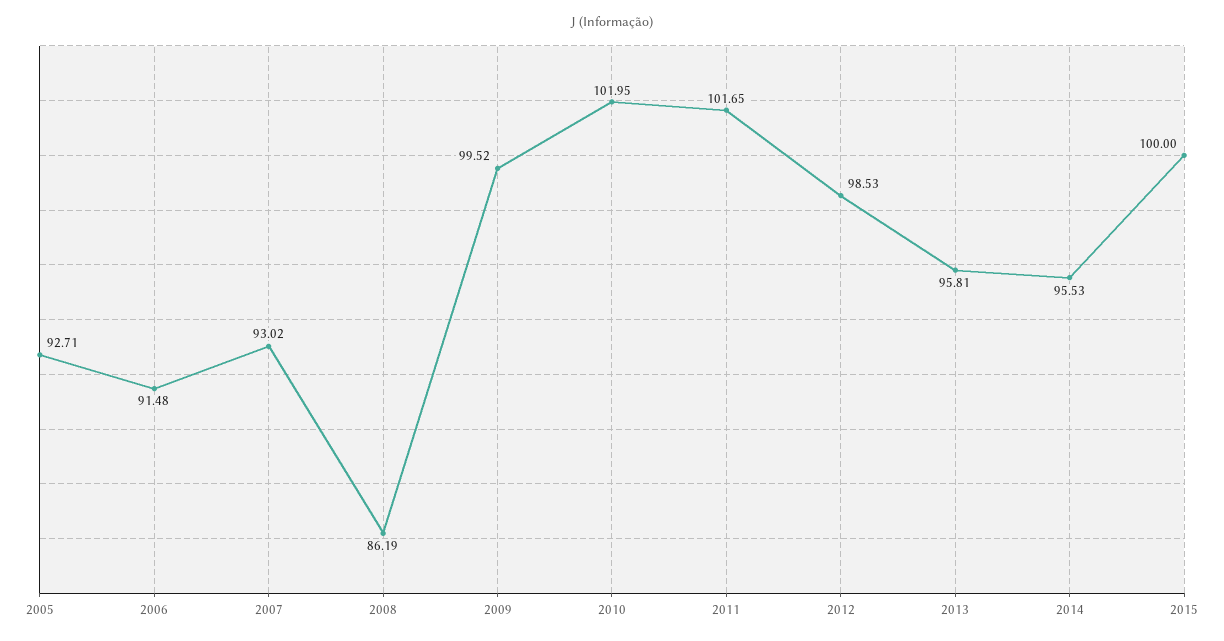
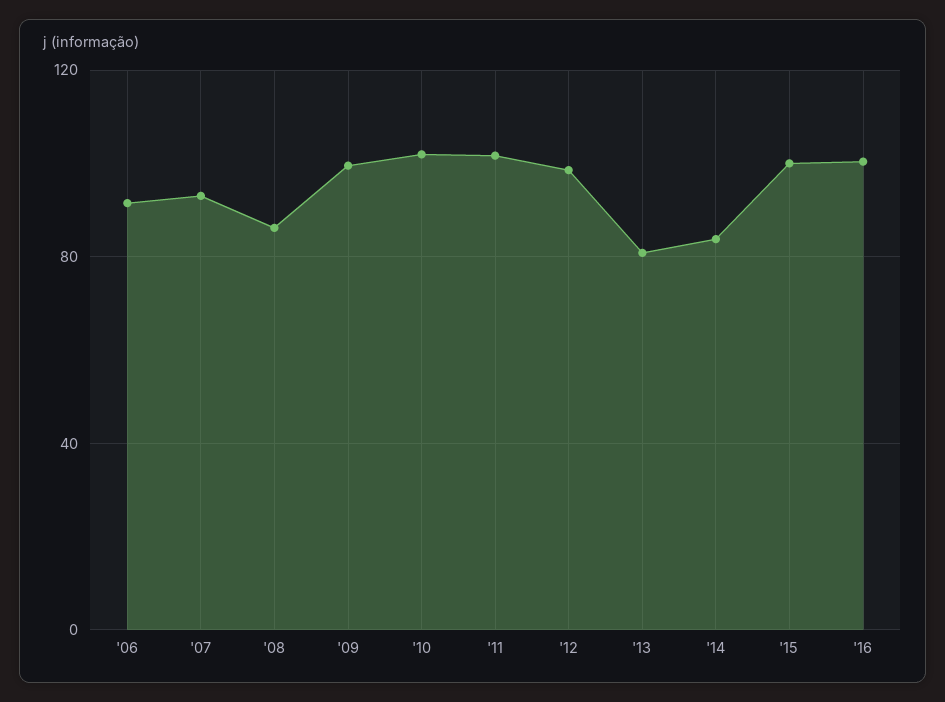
2005: 92.71 -> none
2013: 95.81 -> 80
2014: 95.53 -> 85
'16: none -> 100

